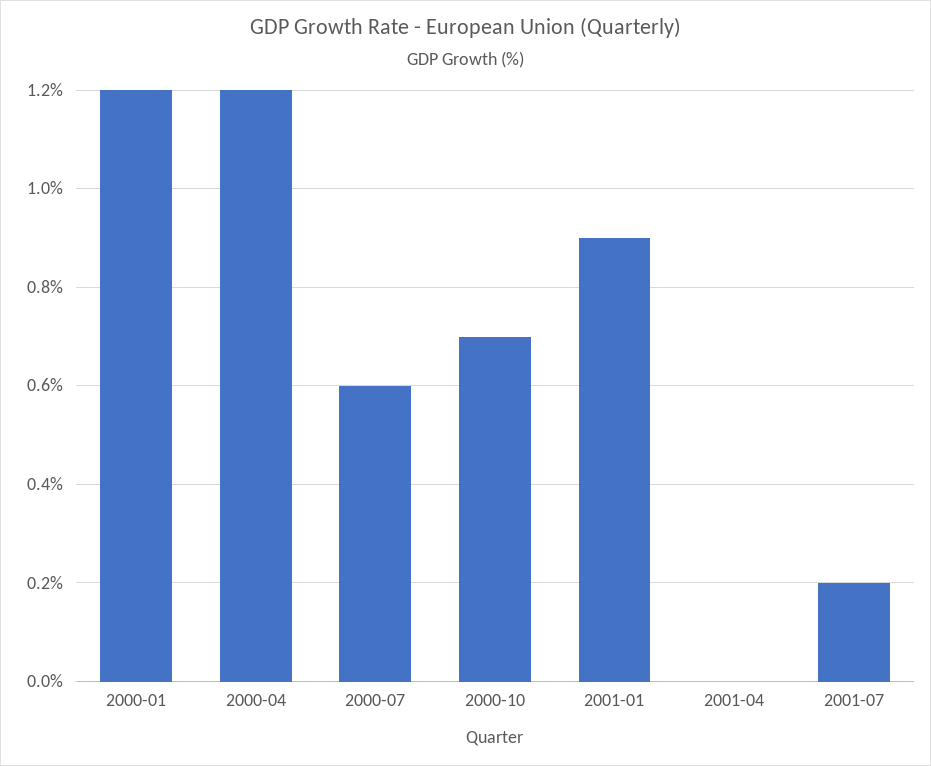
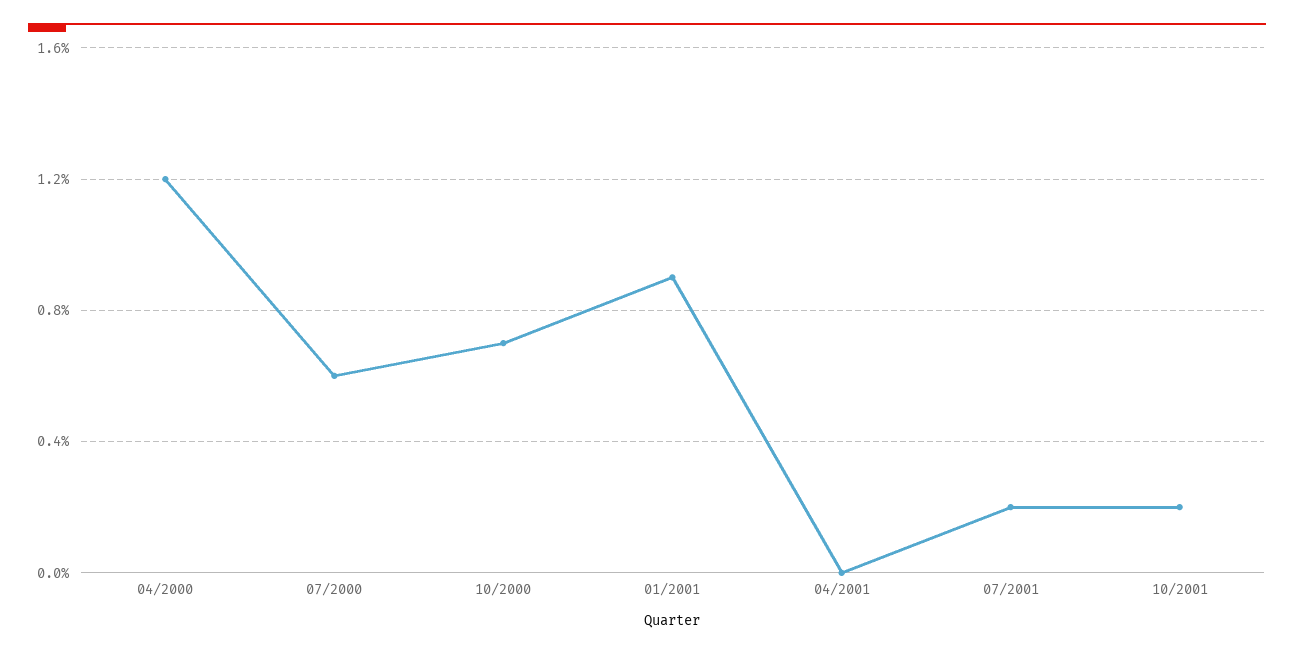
2000-01: 1.2 -> none
10/2001: none -> 0.2

